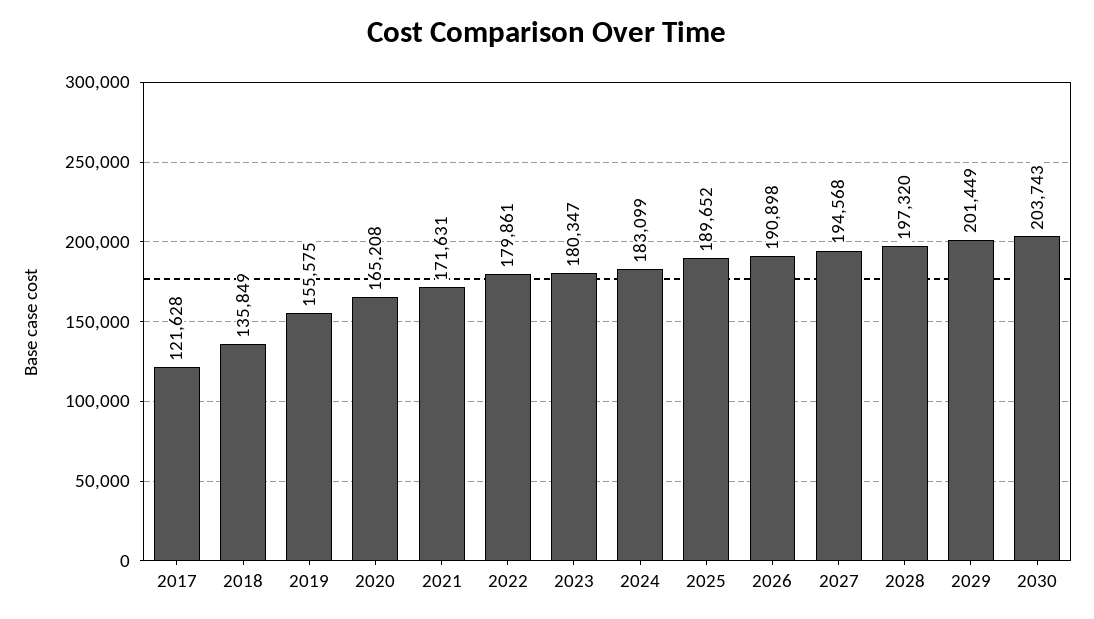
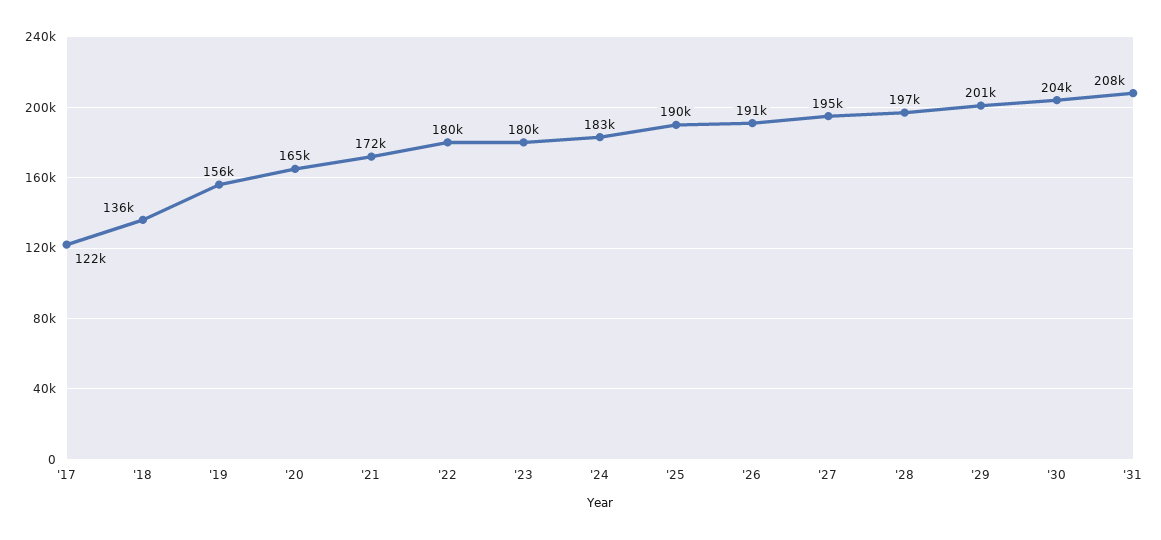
'31: none -> 208000

